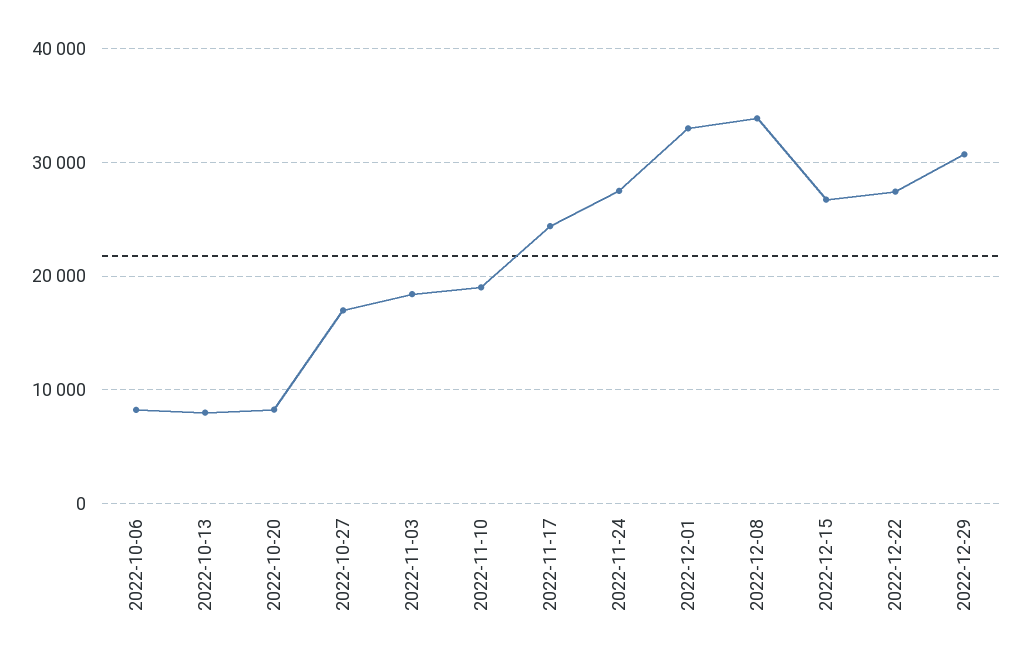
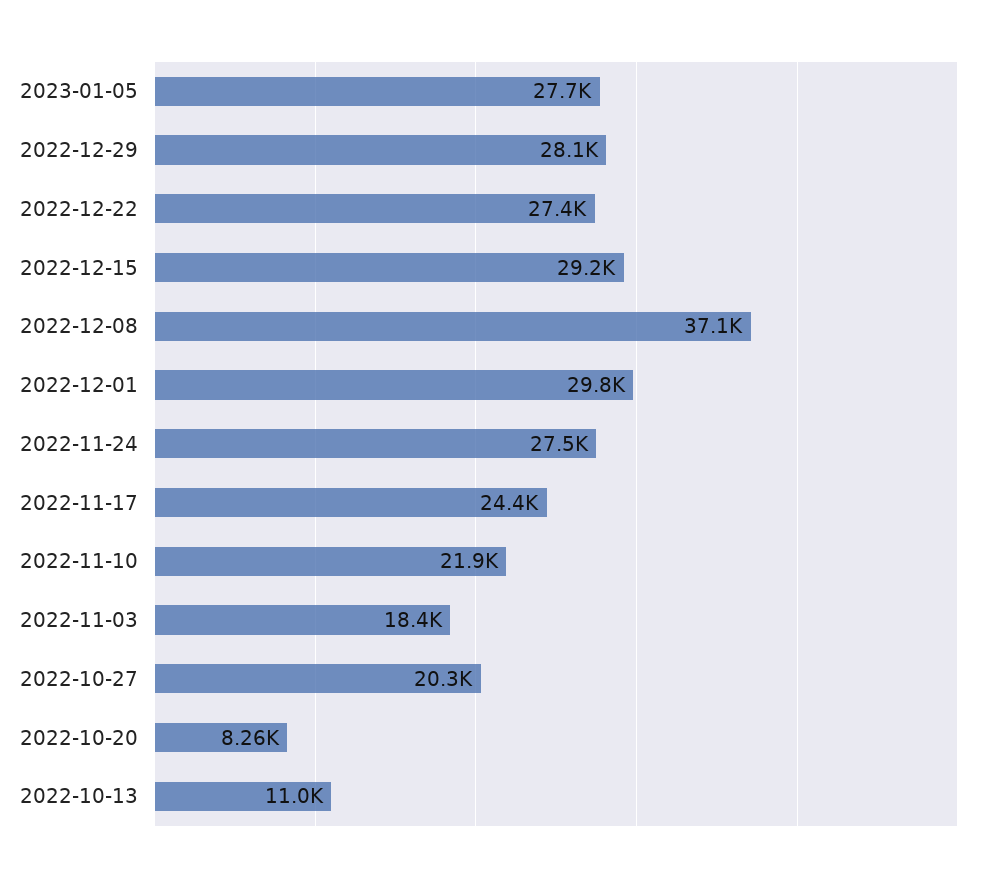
2022-10-06: 8000 -> none
2022-10-13: 8000 -> 11000
2022-10-27: 17000 -> 20300
2022-11-10: 19000 -> 21900
2022-12-01: 33000 -> 29800
2022-12-08: 34000 -> 37100
2022-12-15: 27000 -> 29200
2022-12-29: 31000 -> 28100
2023-01-05: none -> 27700

